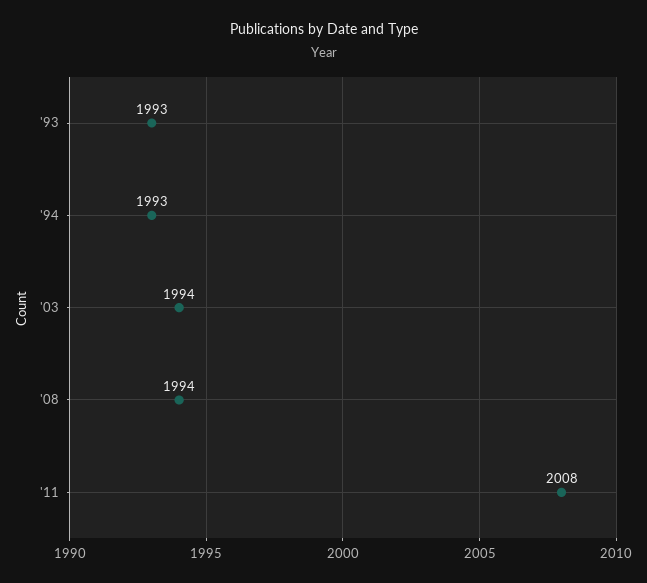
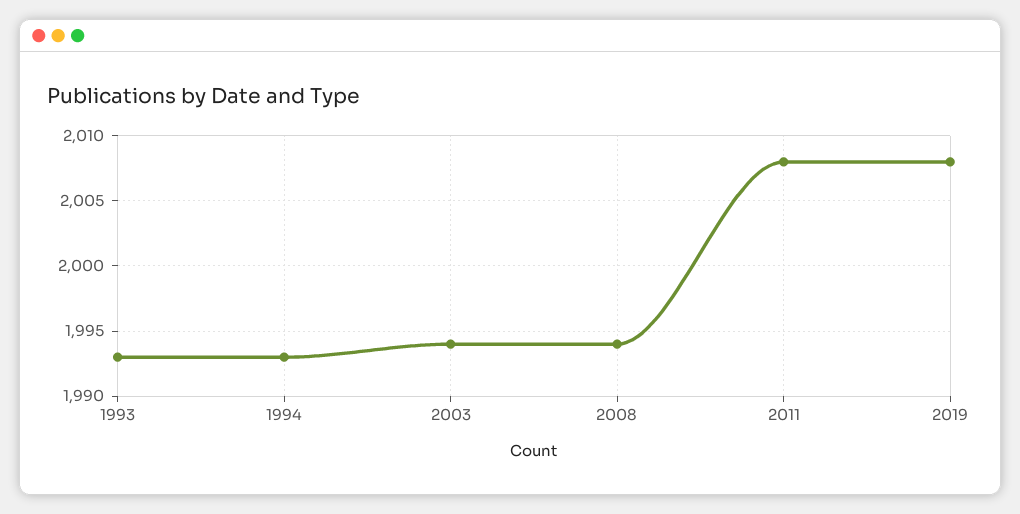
2019: none -> 2008

